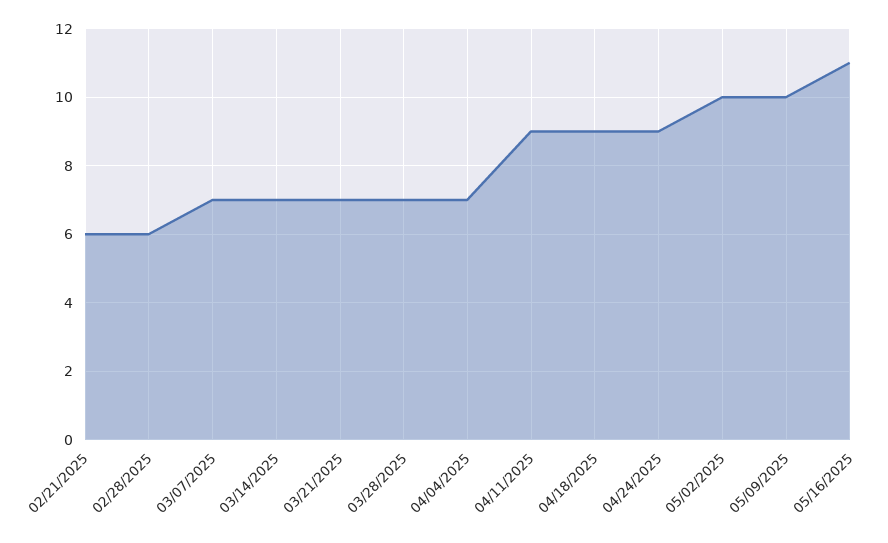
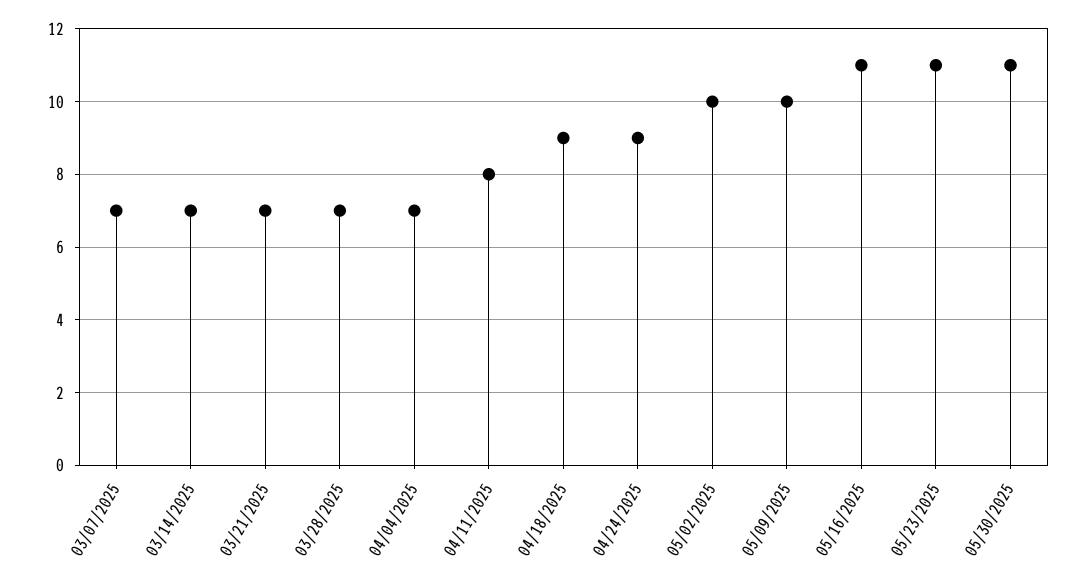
02/21/2025: 6 -> none
02/28/2025: 6 -> none
04/11/2025: 9 -> 8
05/23/2025: none -> 11
05/30/2025: none -> 11

